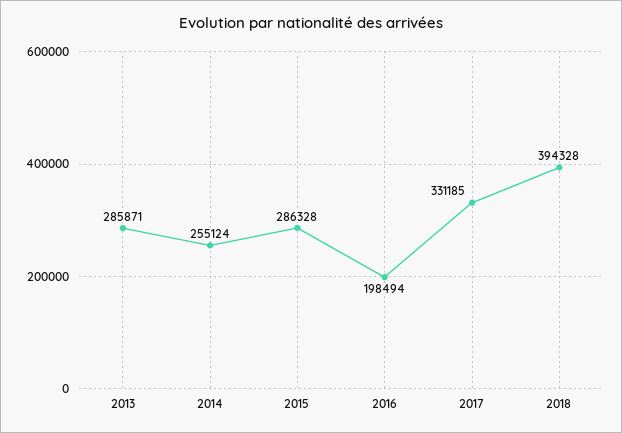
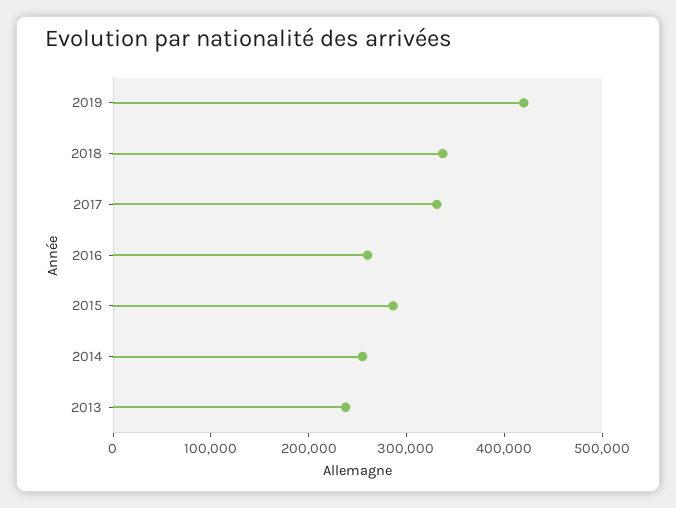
2013: 285871 -> 240000
2016: 198494 -> 260000
2018: 394328 -> 340000
2019: none -> 420000

